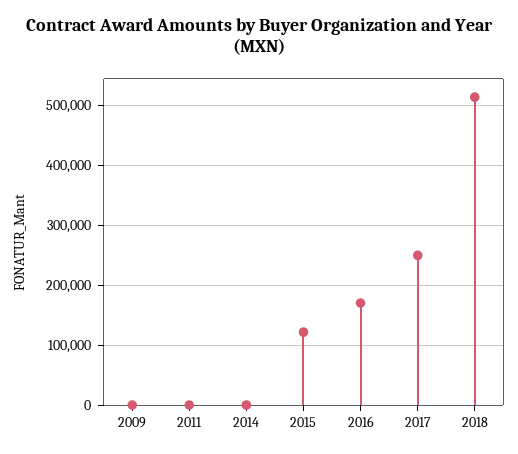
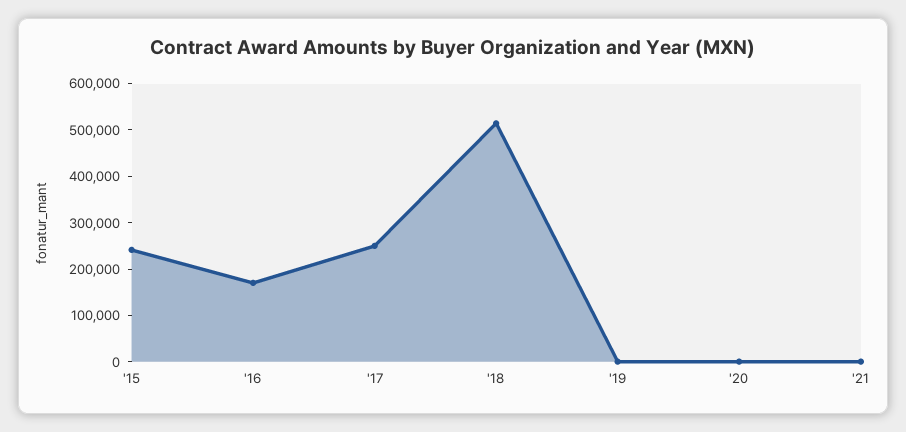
2009: 0 -> none
2011: 0 -> none
2014: 0 -> none
2015: 120000 -> 240000
'19: none -> 0
'20: none -> 0
'21: none -> 0

